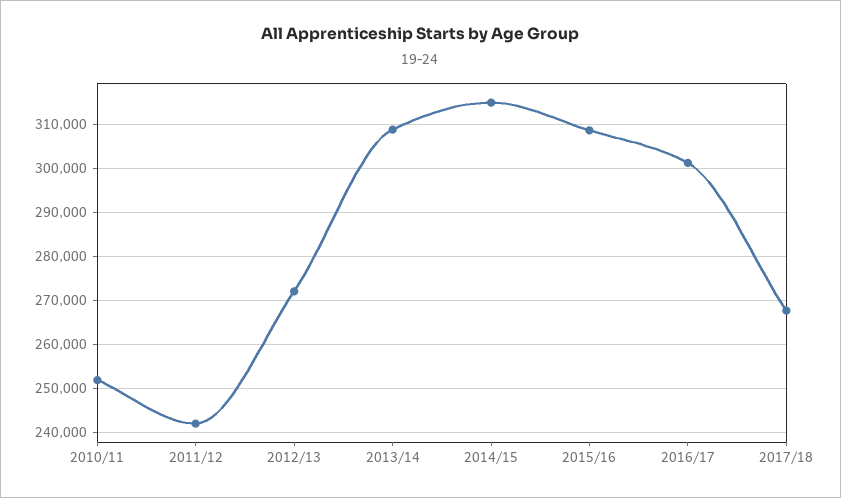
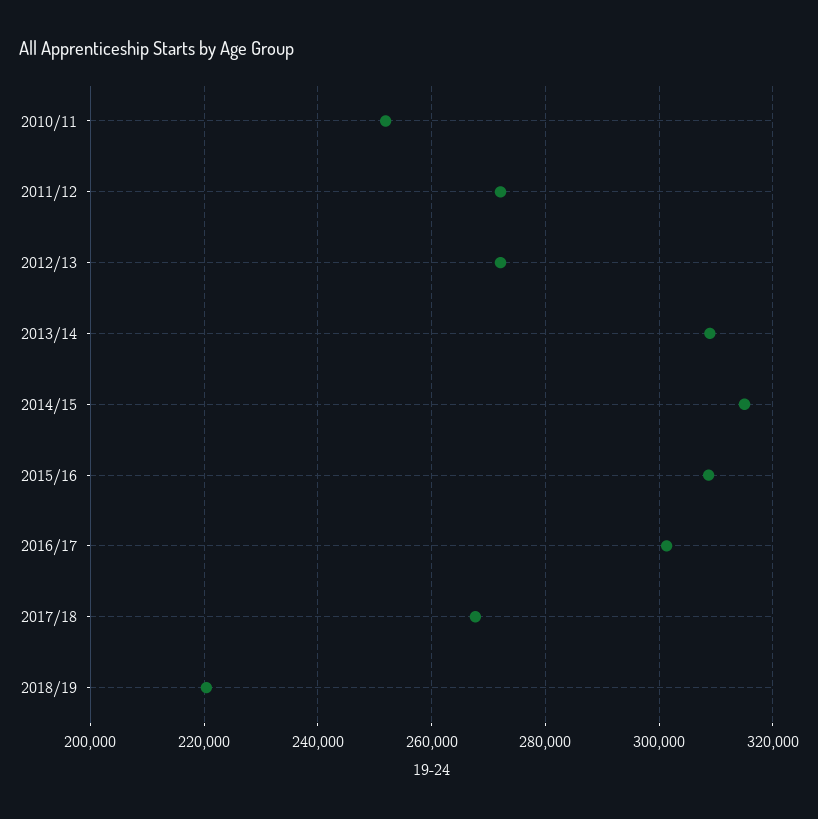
2011/12: 242000 -> 272000
2018/19: none -> 220000

